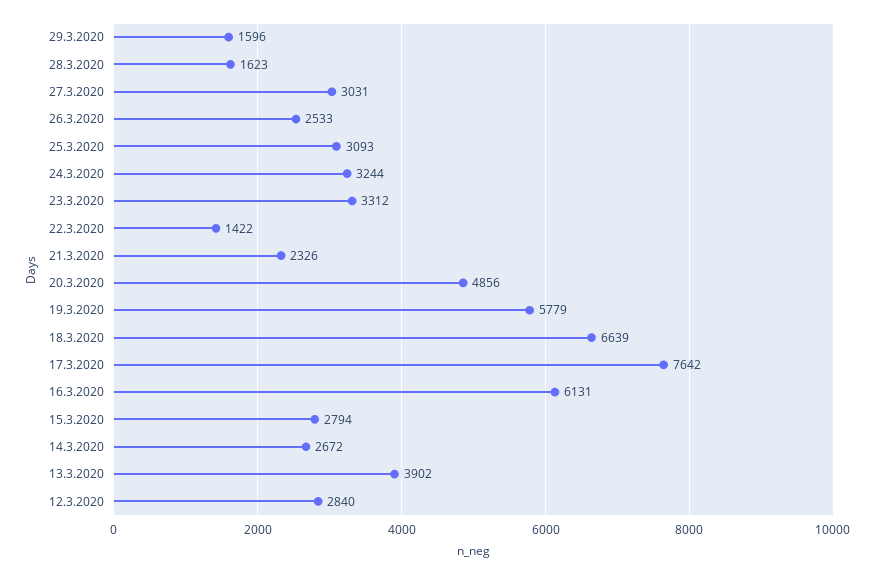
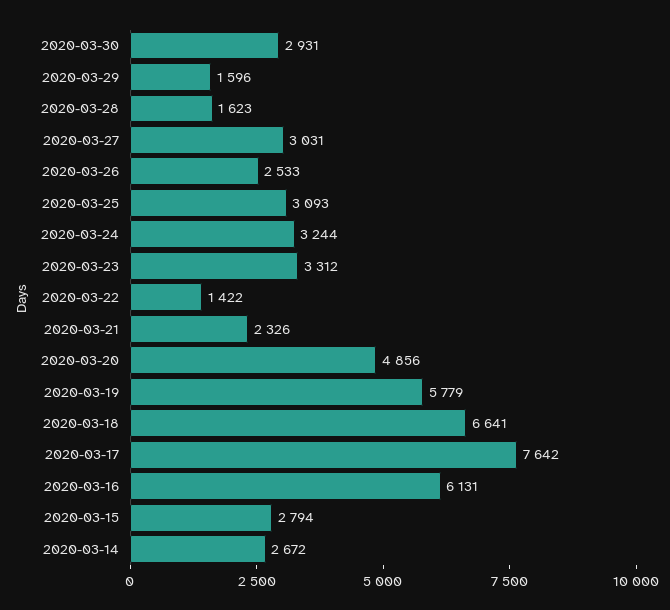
18.3.2020: 6639 -> 6641
13.3.2020: 3902 -> none
12.3.2020: 2840 -> none
2020-03-30: none -> 2931

